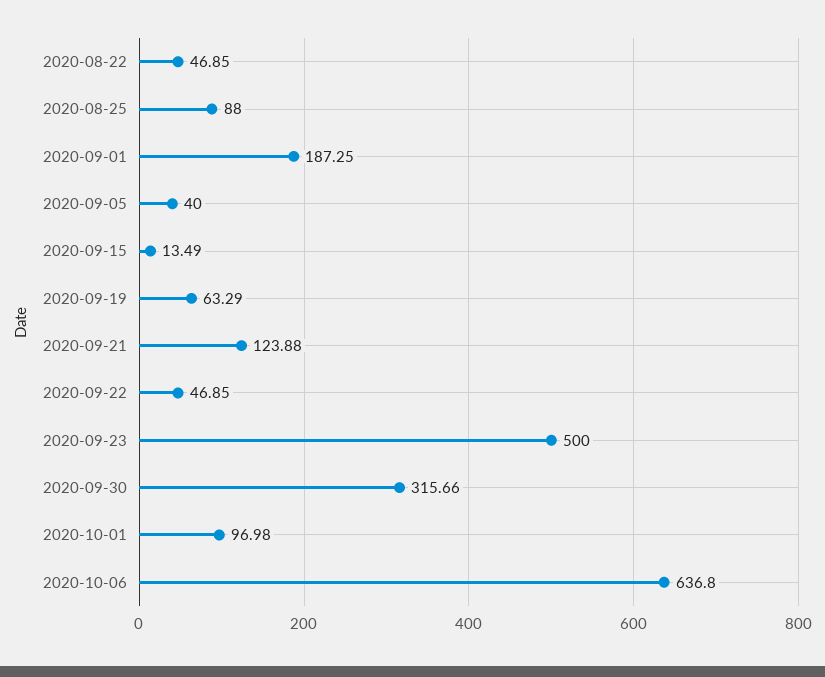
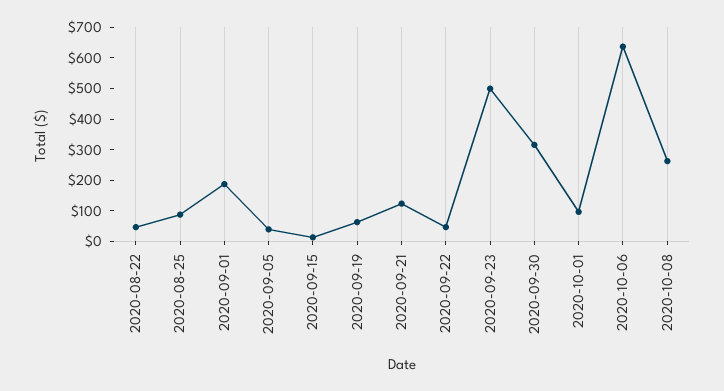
2020-10-08: none -> 250

